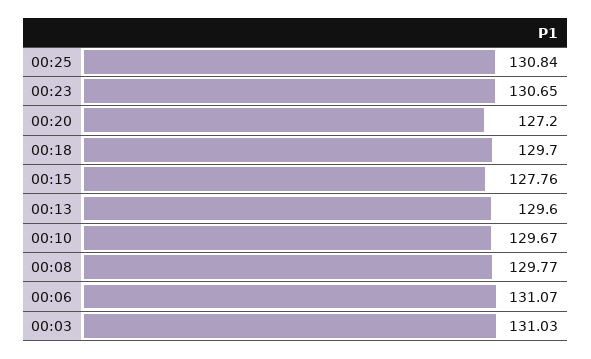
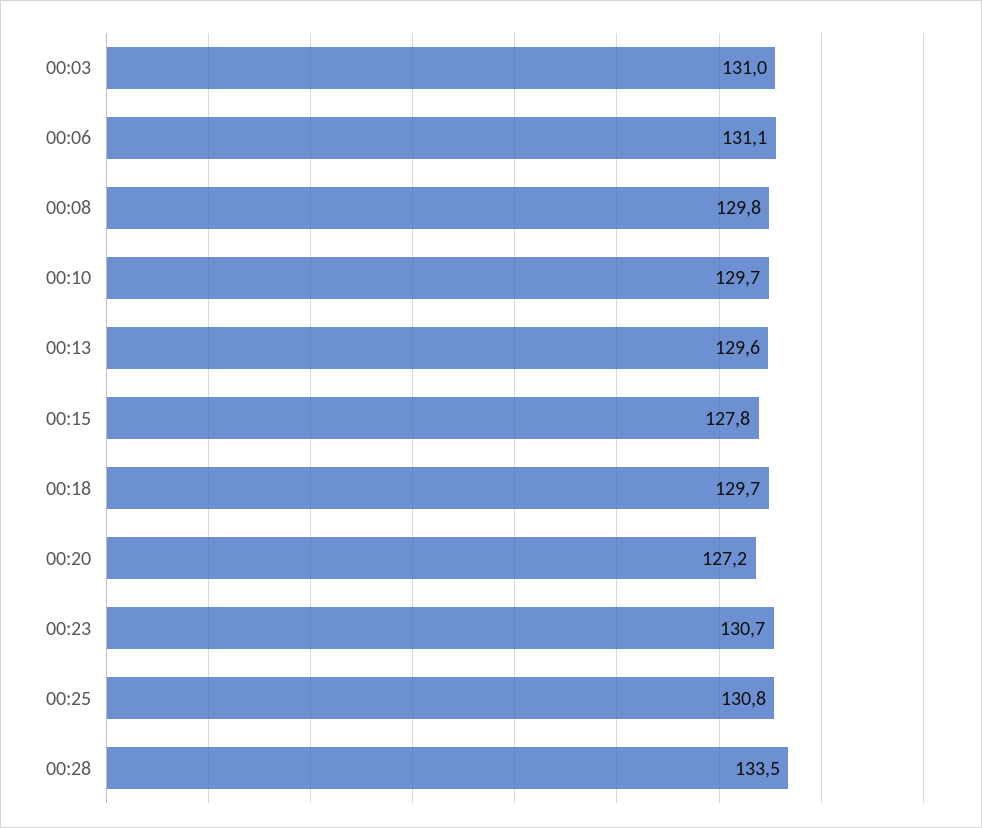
00:28: none -> 133.5

